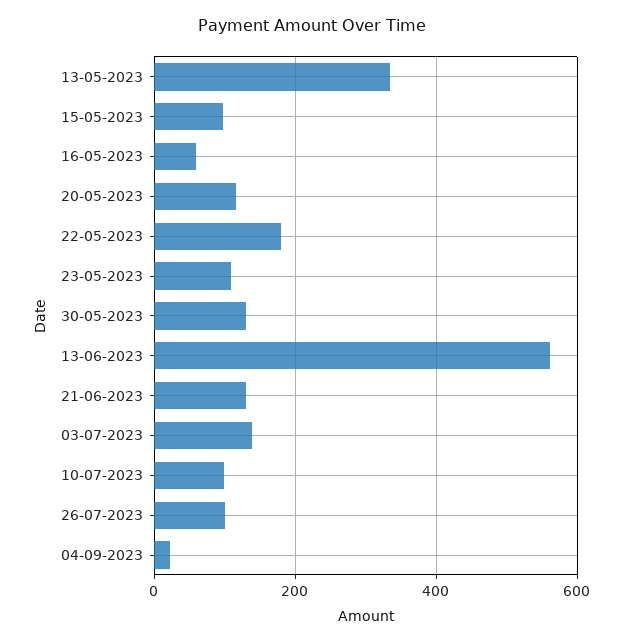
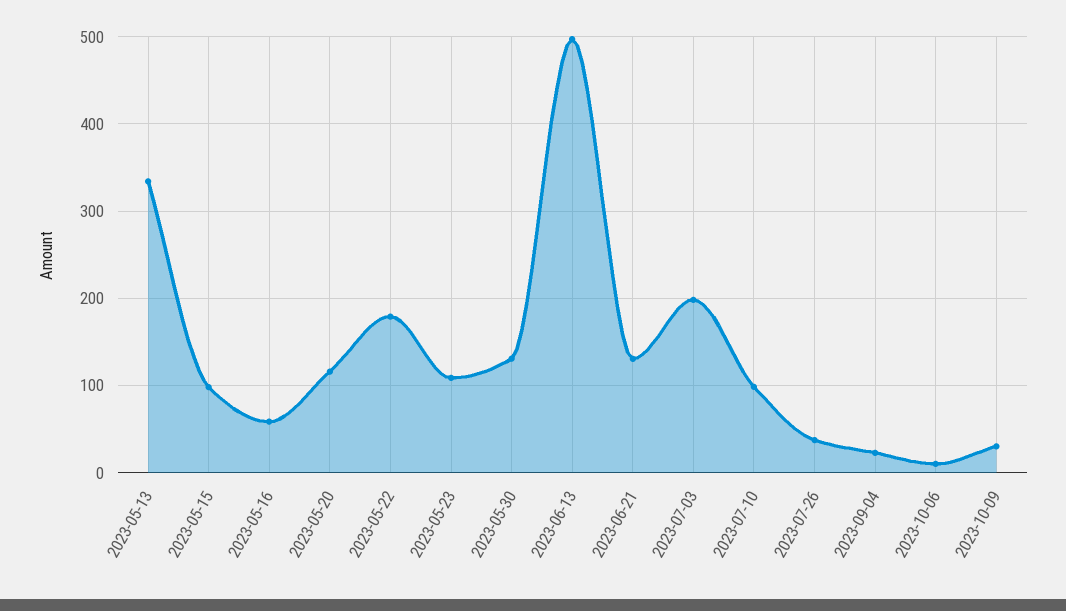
13-06-2023: 560 -> 500
03-07-2023: 140 -> 200
26-07-2023: 100 -> 40
2023-10-06: none -> 10
2023-10-09: none -> 30

